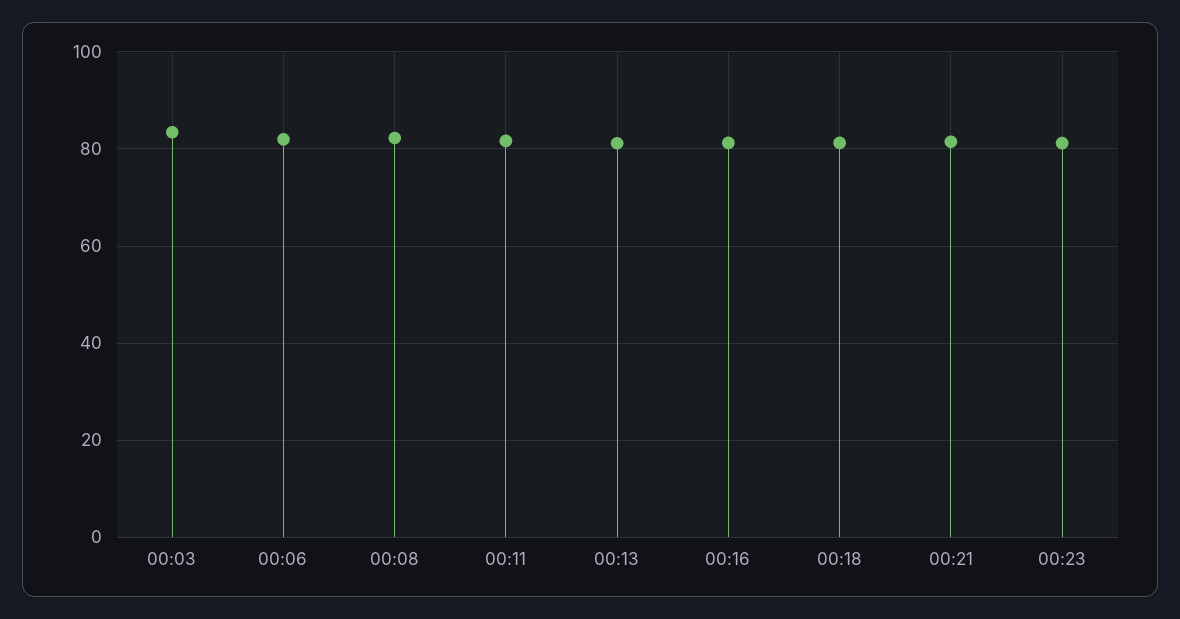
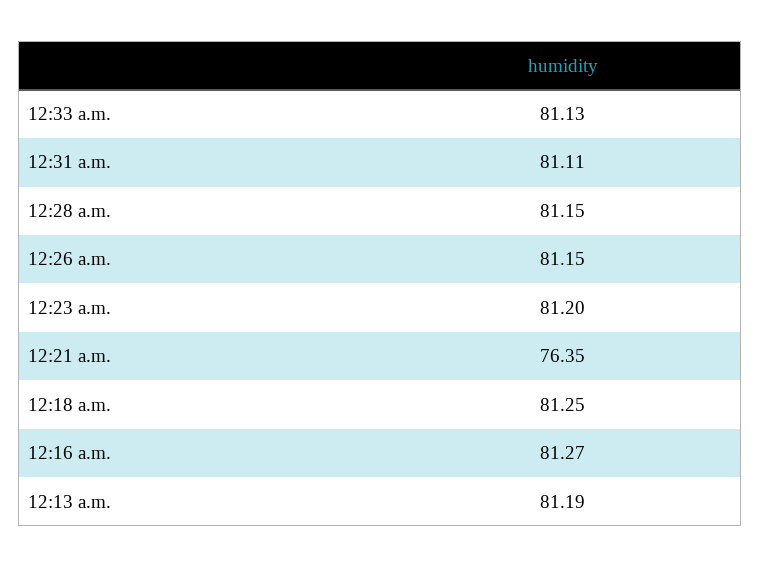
00:03: 84 -> none
00:06: 82 -> none
00:08: 82 -> none
00:11: 82 -> none
00:21: 82 -> 76.35
12:33 a.m.: none -> 81.13
12:31 a.m.: none -> 81.11
12:28 a.m.: none -> 81.15
12:26 a.m.: none -> 81.15

